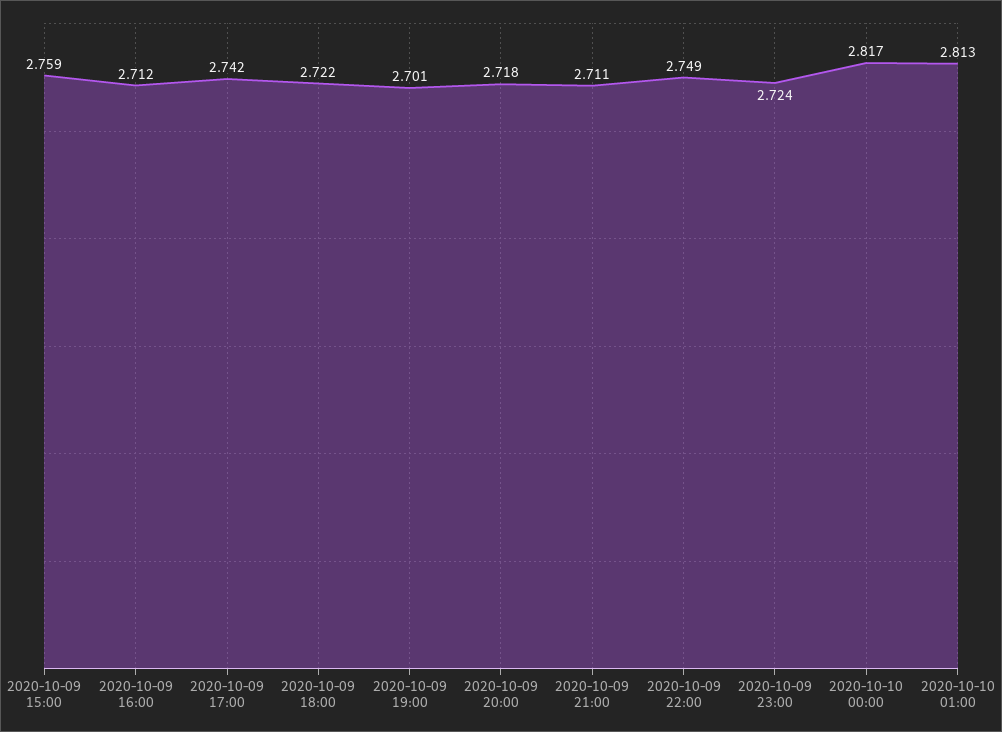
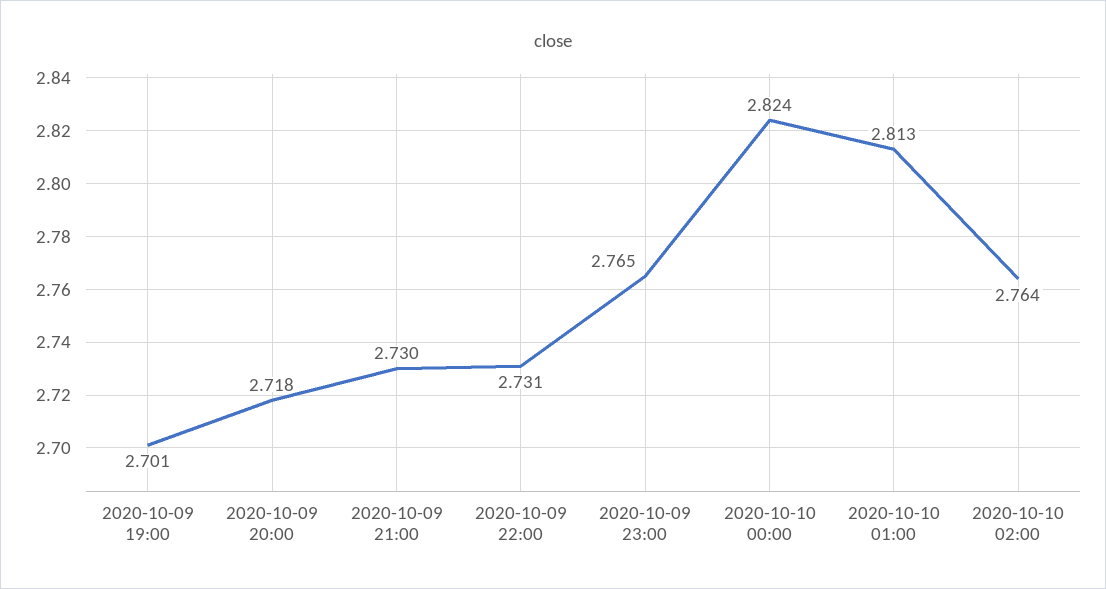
2020-10-09 15:00: 2.759 -> none
2020-10-09 16:00: 2.712 -> none
2020-10-09 17:00: 2.742 -> none
2020-10-09 18:00: 2.722 -> none
2020-10-09 21:00: 2.711 -> 2.73
2020-10-09 22:00: 2.749 -> 2.731
2020-10-09 23:00: 2.724 -> 2.765
2020-10-10 00:00: 2.817 -> 2.824
2020-10-10 02:00: none -> 2.764

